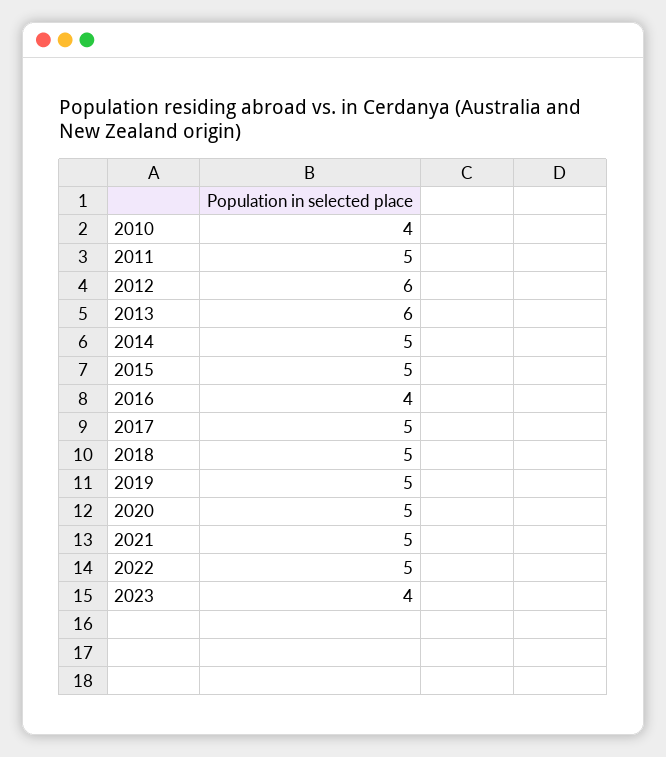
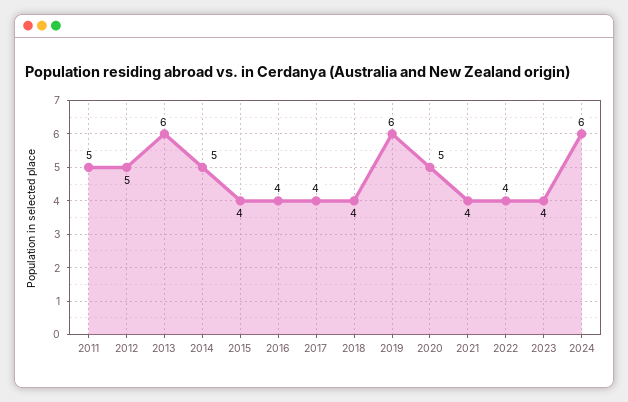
2010: 4 -> none
2012: 6 -> 5
2015: 5 -> 4
2017: 5 -> 4
2018: 5 -> 4
2019: 5 -> 6
2021: 5 -> 4
2022: 5 -> 4
2024: none -> 6

